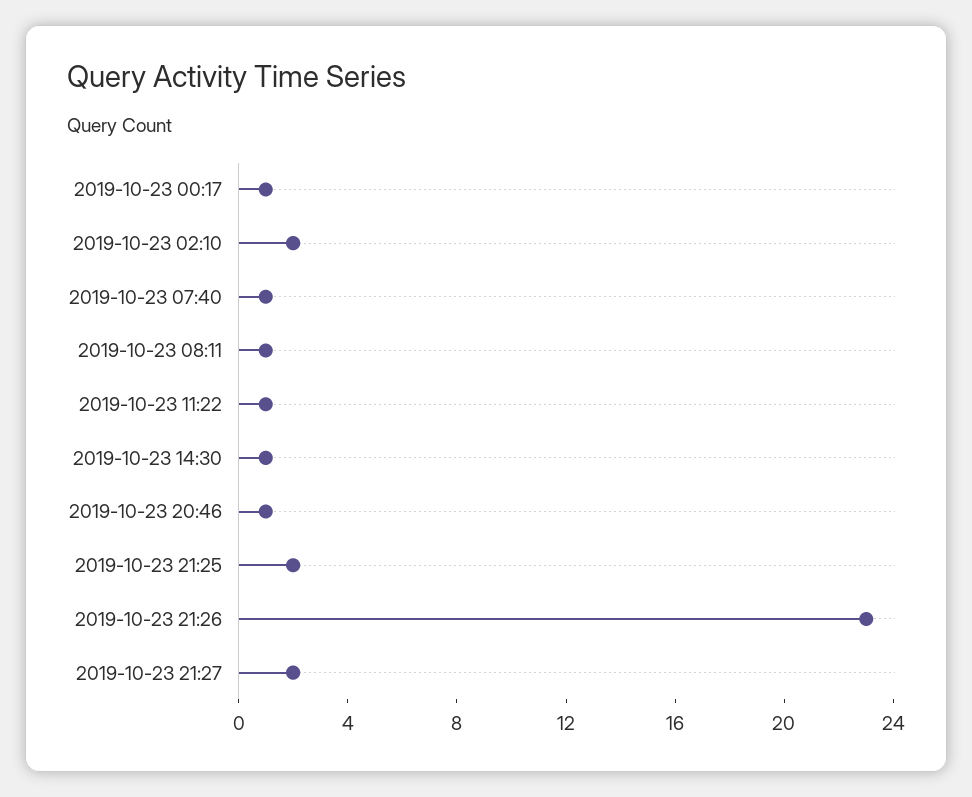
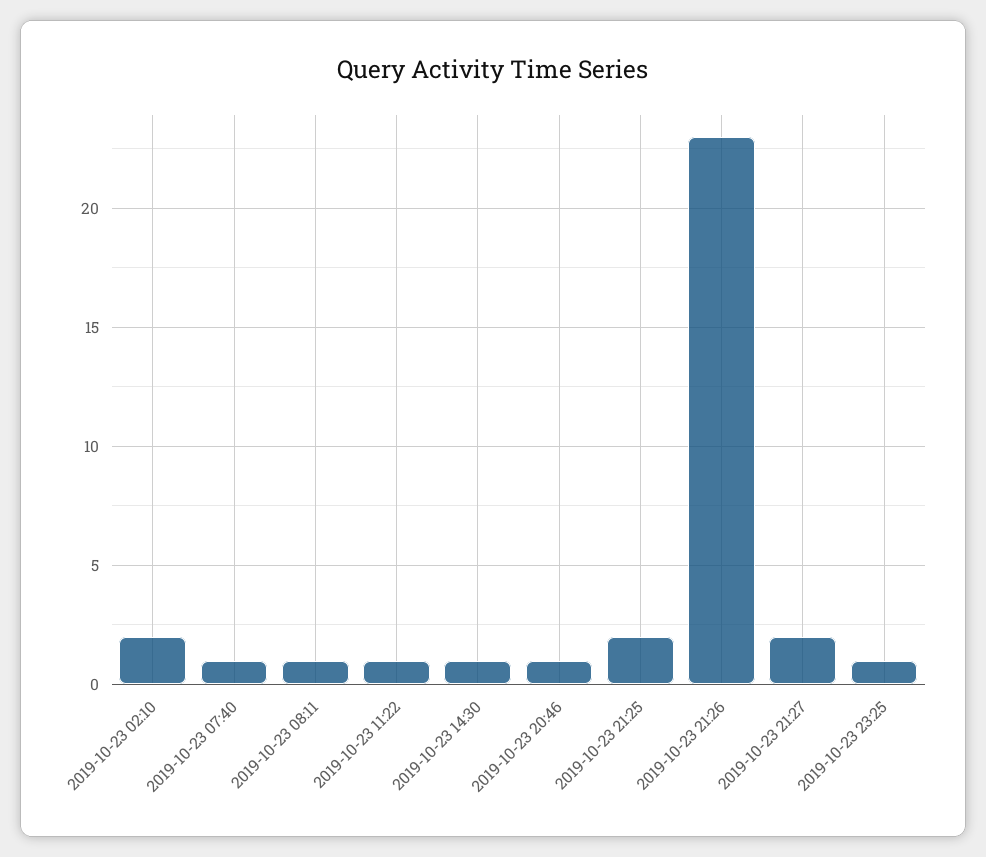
2019-10-23 00:17: 1 -> none
2019-10-23 23:25: none -> 1

